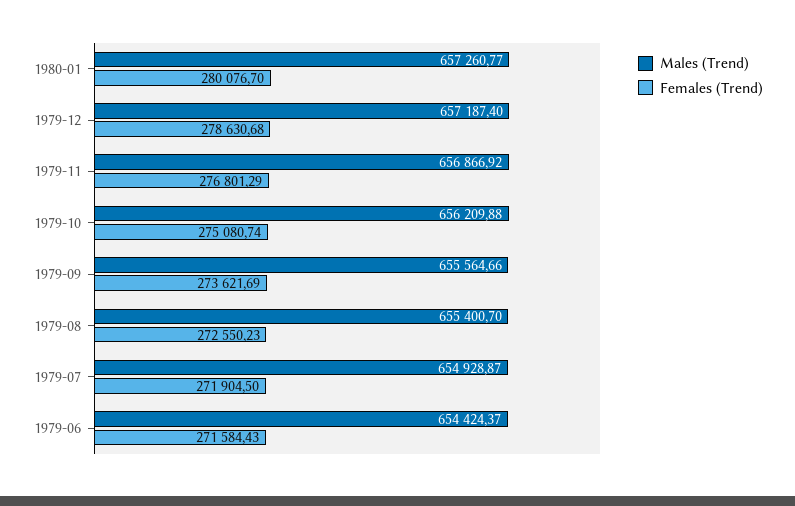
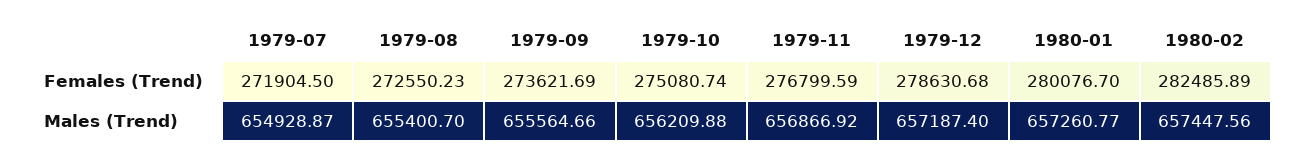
Females (Trend), 1979-11: 276801.29 -> 276799.59
Males (Trend), 1979-06: 654424.37 -> none
Females (Trend), 1979-06: 271584.43 -> none
Females (Trend), 1980-02: none -> 282485.89
Males (Trend), 1980-02: none -> 657447.56

